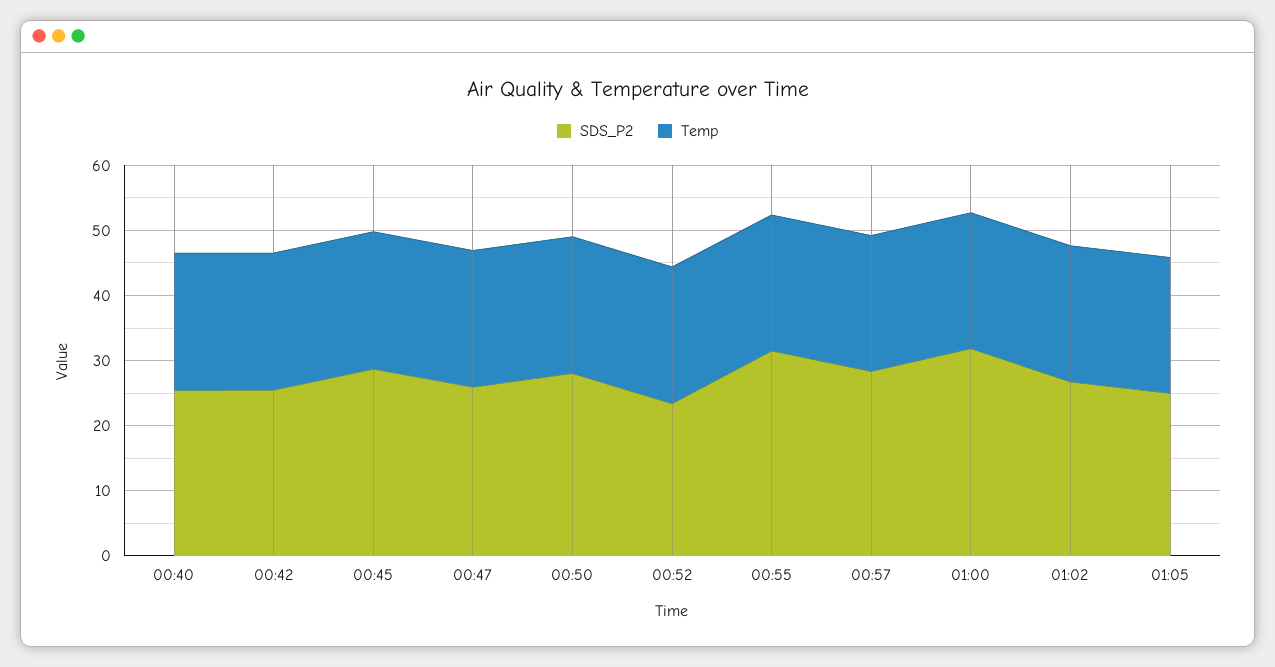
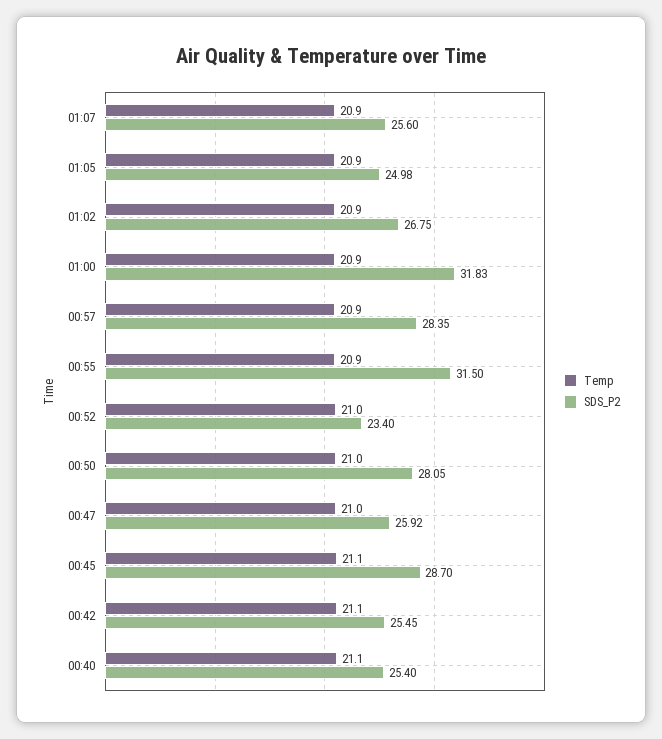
Temp, 01:07: none -> 20.9
SDS_P2, 01:07: none -> 25.6

